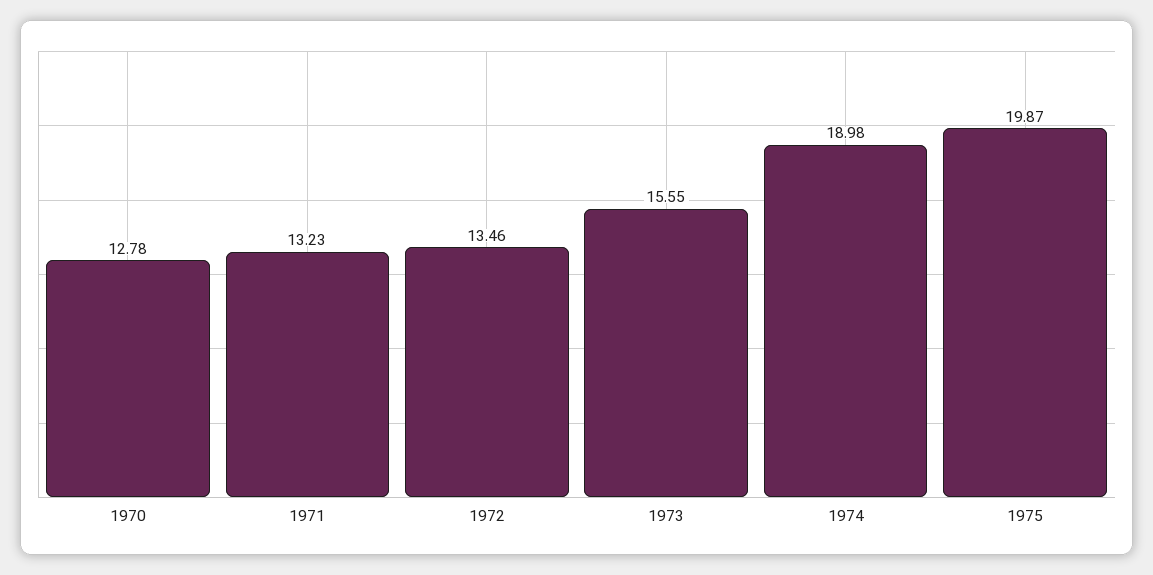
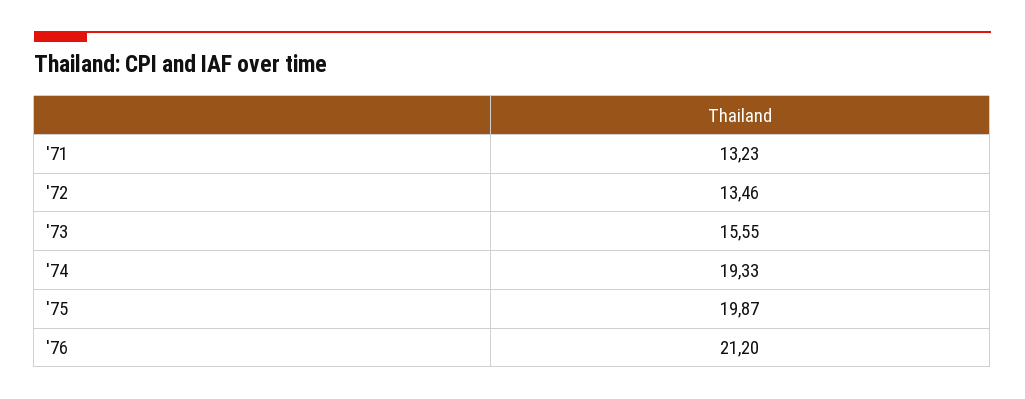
1970: 12.78 -> none
1974: 18.98 -> 19.33
'76: none -> 21.2

